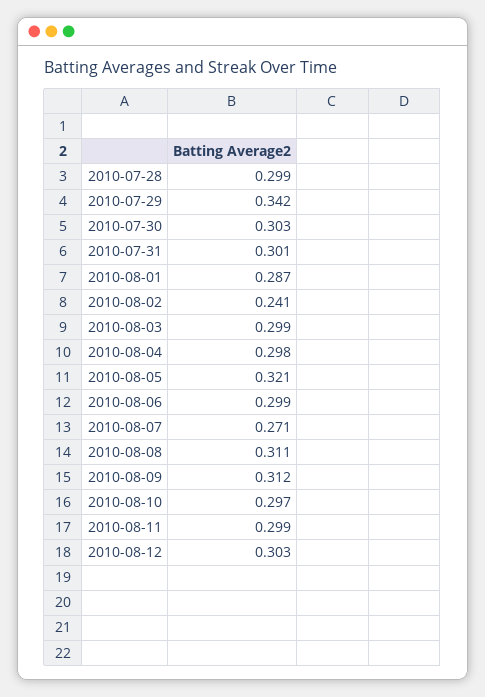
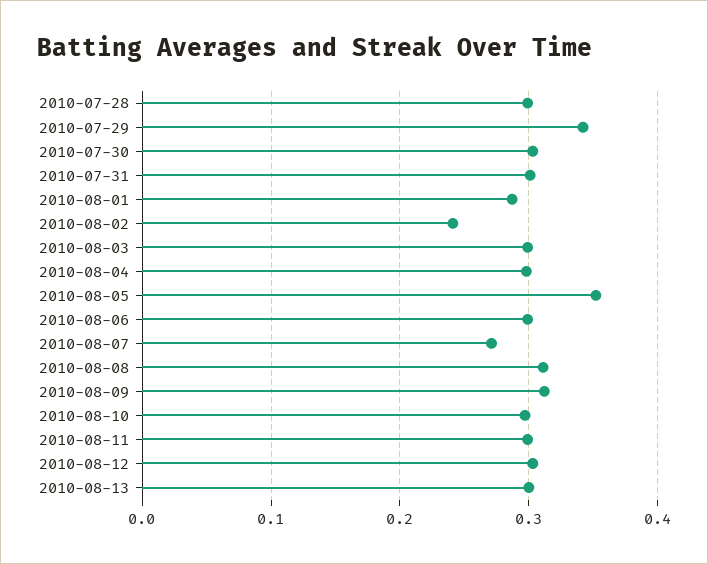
2010-08-05: 0.321 -> 0.35
2010-08-13: none -> 0.3

